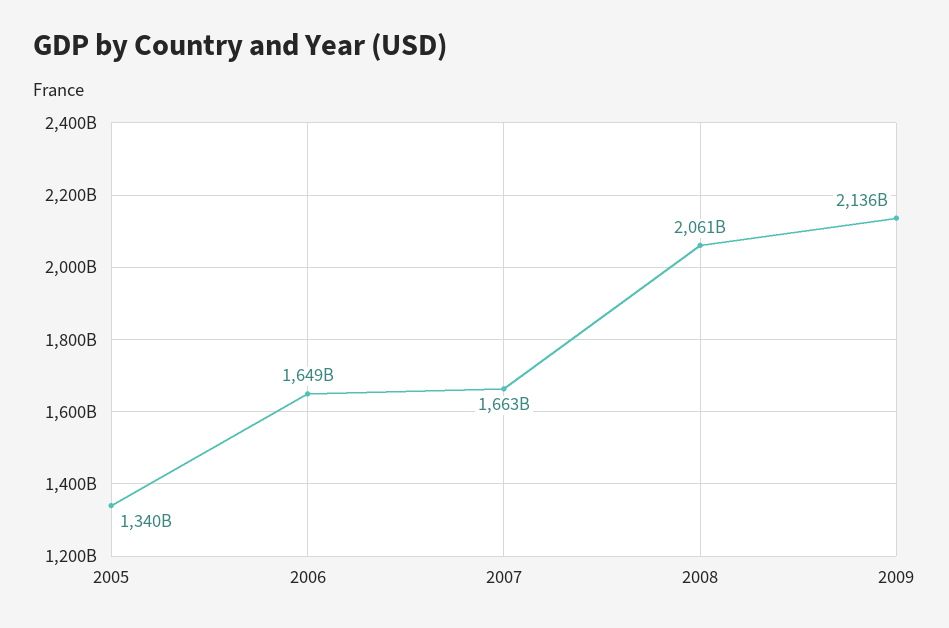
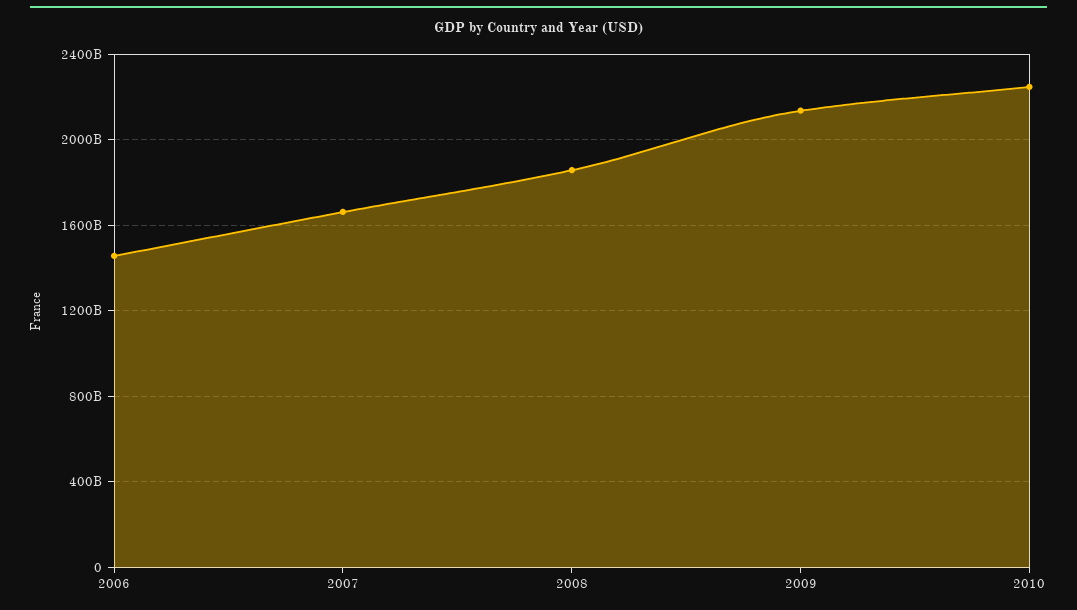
2005: 1340000000000 -> none
2006: 1649000000000 -> 1450000000000
2008: 2061000000000 -> 1850000000000
2010: none -> 2250000000000

